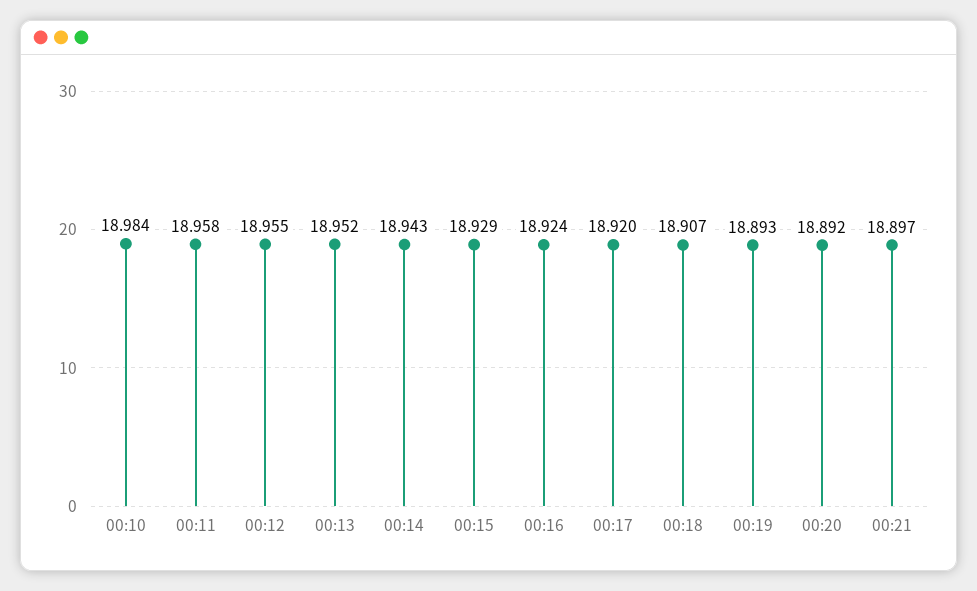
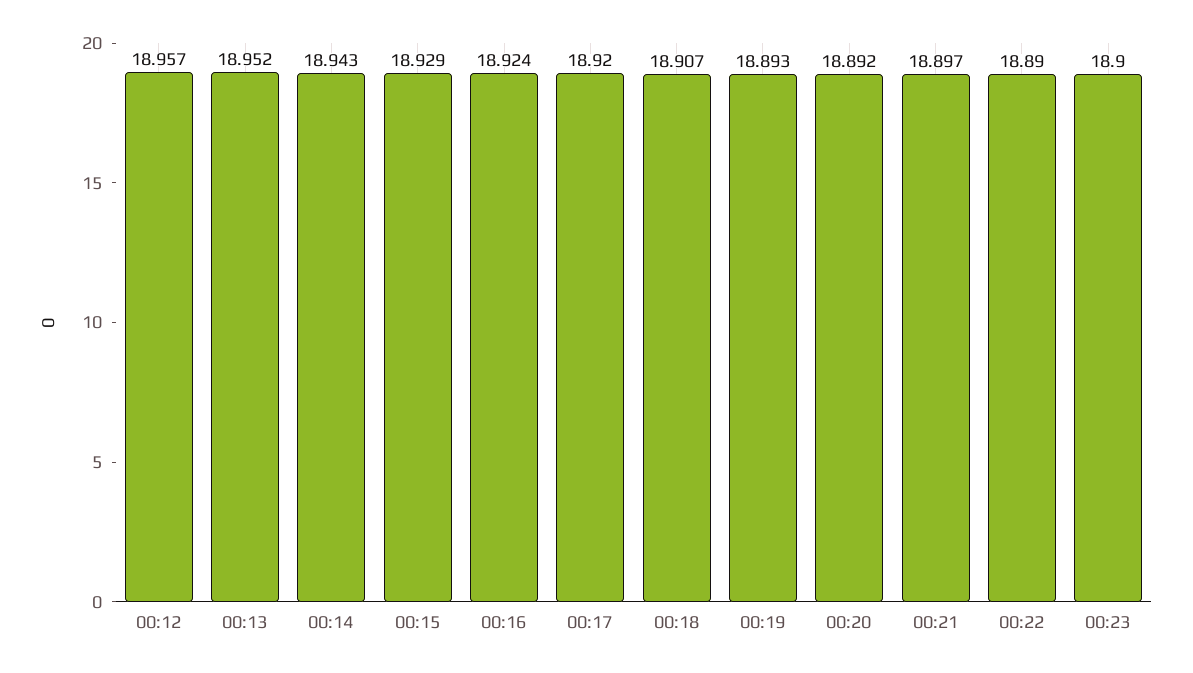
00:10: 18.984 -> none
00:11: 18.958 -> none
00:12: 18.955 -> 18.957
00:22: none -> 18.89
00:23: none -> 18.9

